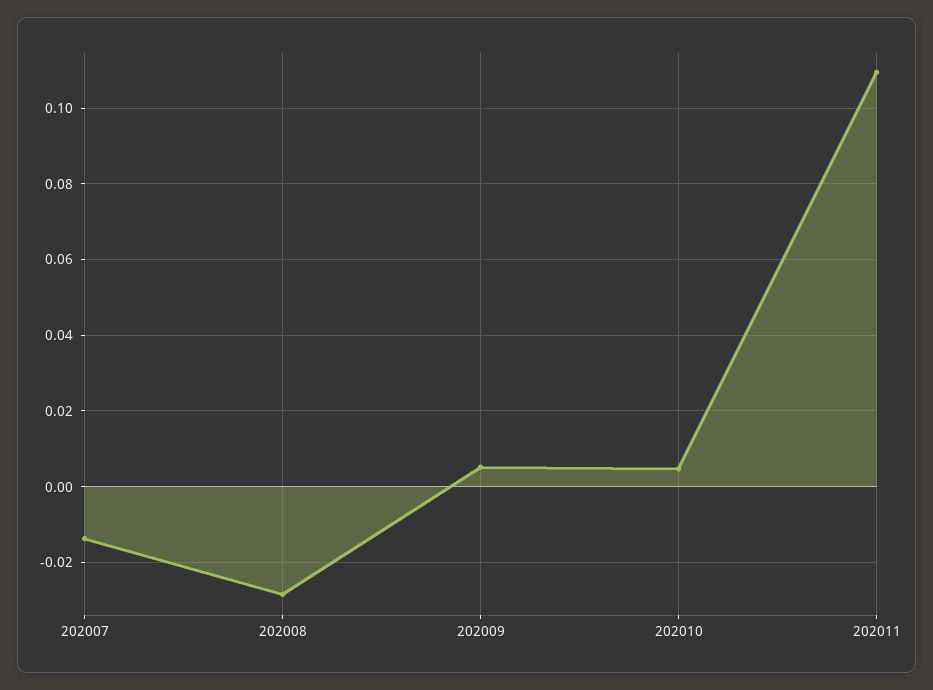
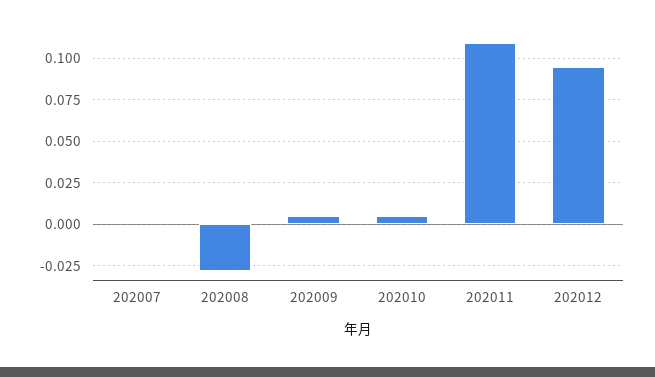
202007: -0.014 -> 0
202012: none -> 0.095

